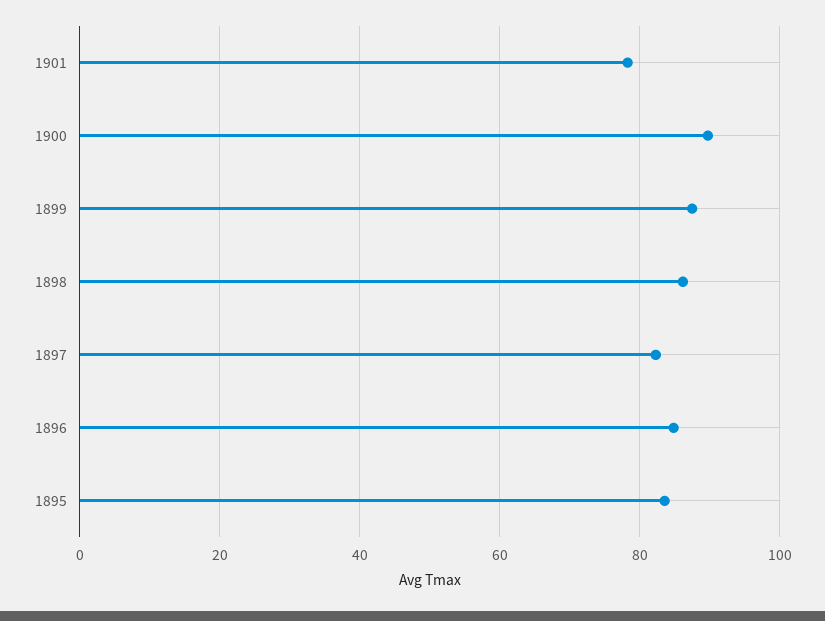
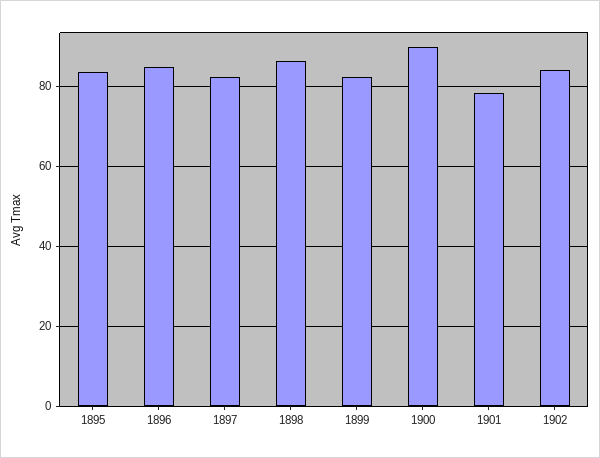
1899: 88 -> 82
1902: none -> 84

